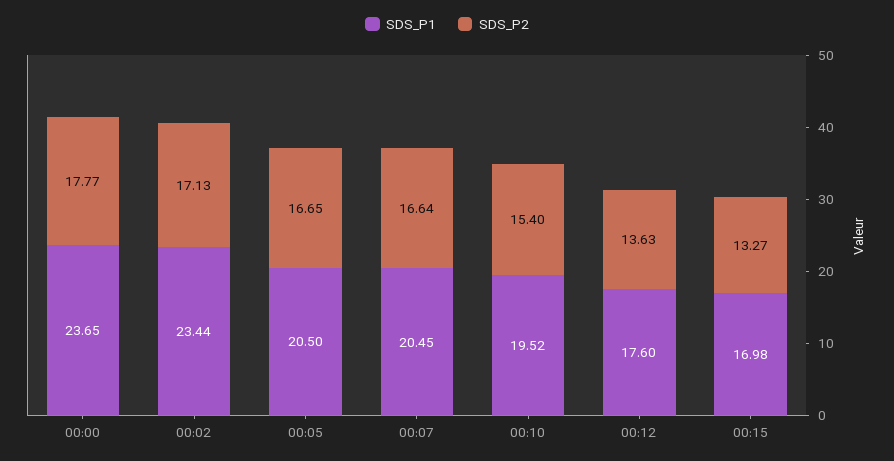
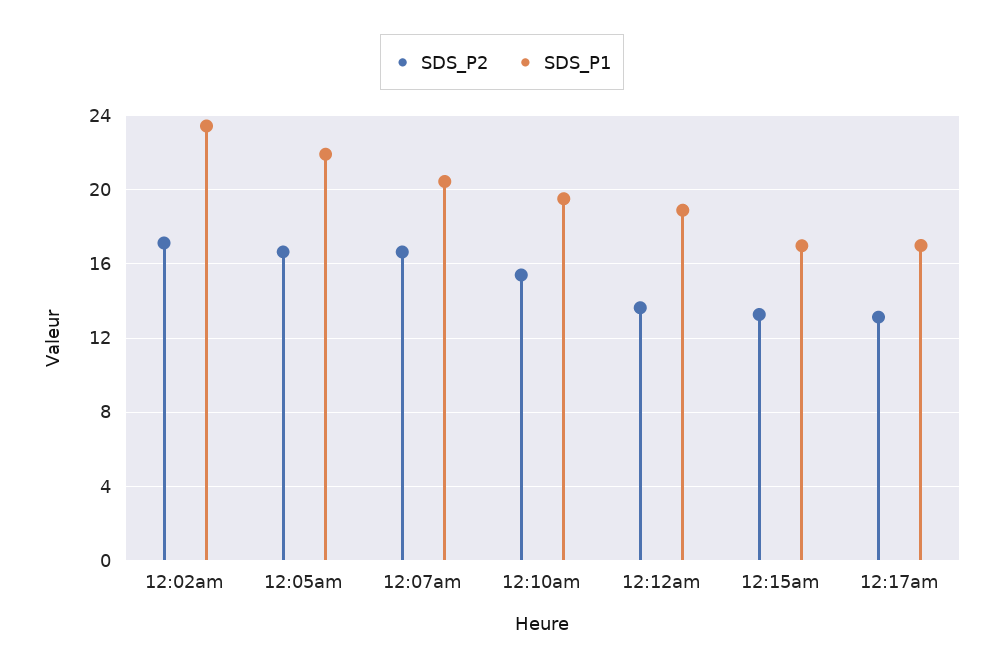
SDS_P1, 00:00: 23.65 -> none
SDS_P2, 00:00: 17.77 -> none
SDS_P1, 00:05: 20.5 -> 22
SDS_P1, 00:12: 17.6 -> 19
SDS_P2, 12:17am: none -> 13
SDS_P1, 12:17am: none -> 17

